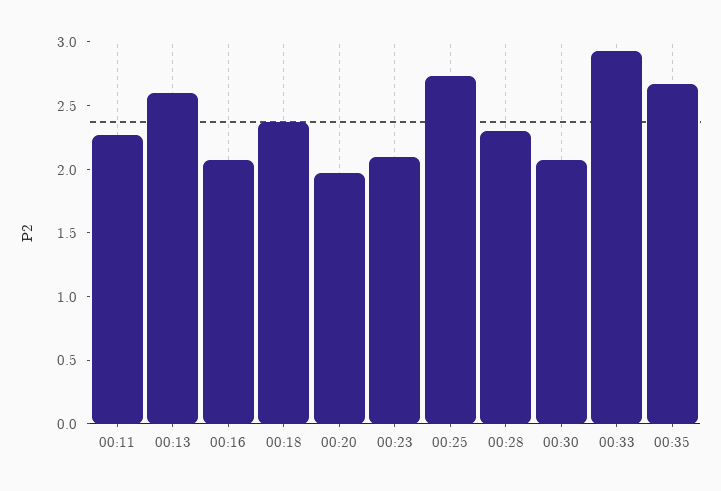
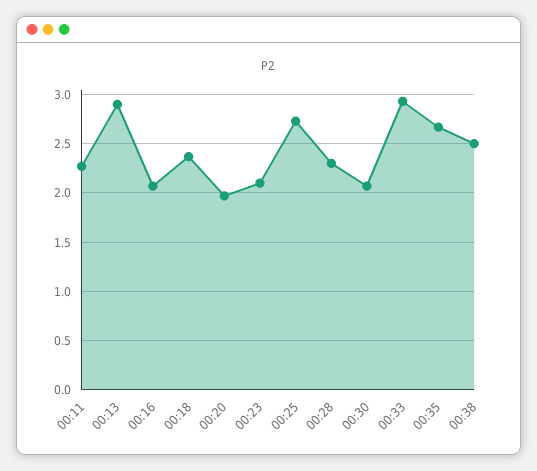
00:13: 2.6 -> 2.9
00:38: none -> 2.5

